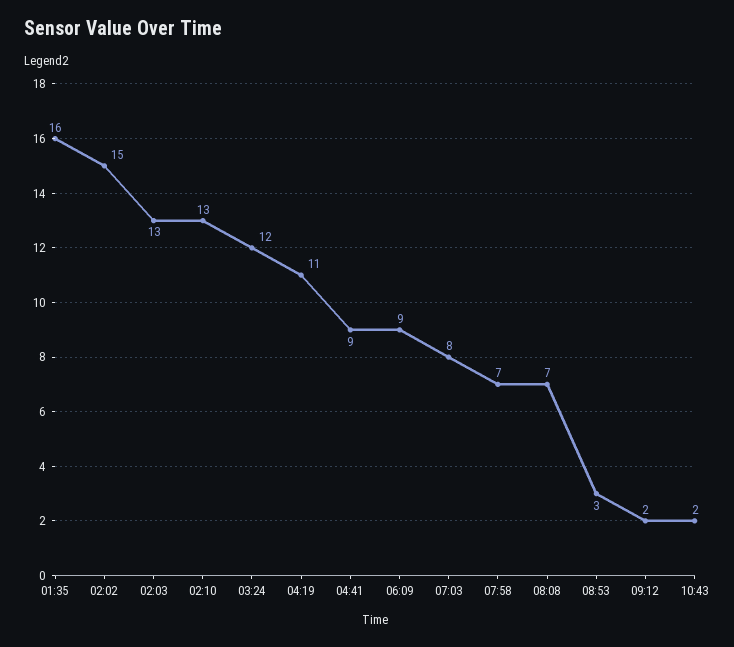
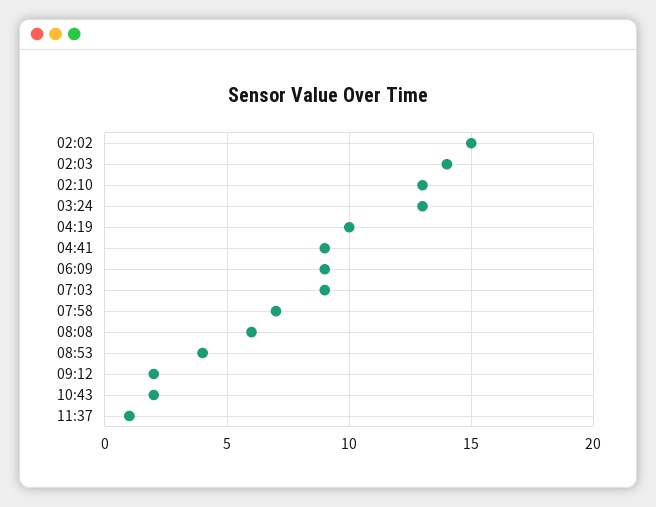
01:35: 16 -> none
02:03: 13 -> 14
03:24: 12 -> 13
04:19: 11 -> 10
07:03: 8 -> 9
08:08: 7 -> 6
08:53: 3 -> 4
11:37: none -> 1

